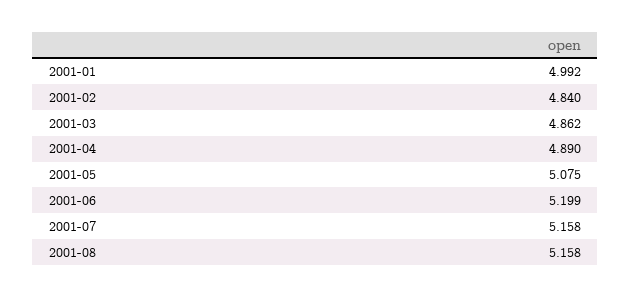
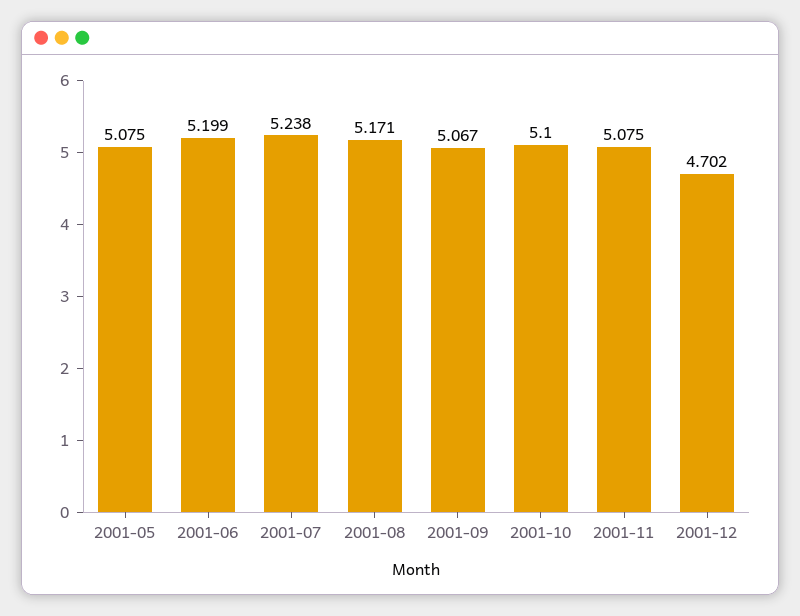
2001-01: 4.992 -> none
2001-02: 4.84 -> none
2001-03: 4.862 -> none
2001-04: 4.89 -> none
2001-07: 5.158 -> 5.238
2001-08: 5.158 -> 5.171
2001-09: none -> 5.067
2001-10: none -> 5.1
2001-11: none -> 5.075
2001-12: none -> 4.702

